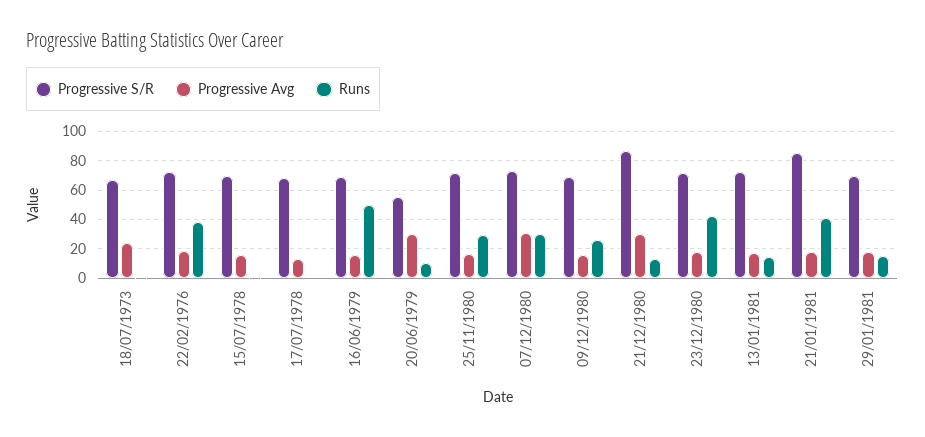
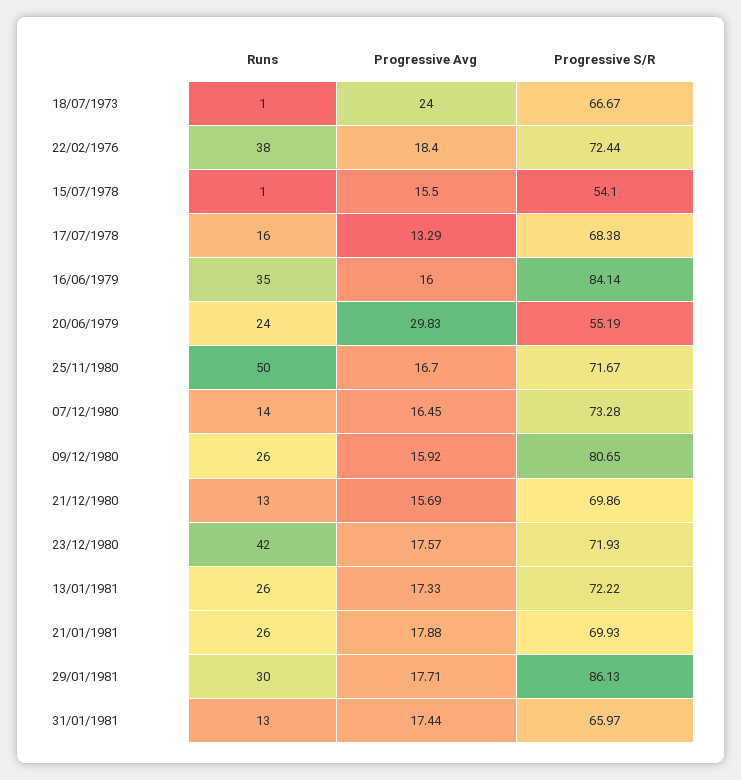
Progressive S/R, 15/07/1978: 70 -> 54.1
Runs, 17/07/1978: 0 -> 16
Progressive S/R, 16/06/1979: 70 -> 84.14
Runs, 16/06/1979: 50 -> 35
Runs, 20/06/1979: 10 -> 24
Runs, 25/11/1980: 30 -> 50
Progressive Avg, 07/12/1980: 30 -> 16.45
Runs, 07/12/1980: 30 -> 14
Progressive S/R, 09/12/1980: 70 -> 80.65
Progressive S/R, 21/12/1980: 85 -> 69.86
Progressive Avg, 21/12/1980: 30 -> 15.69
Runs, 13/01/1981: 15 -> 26
Progressive S/R, 21/01/1981: 85 -> 69.93
Runs, 21/01/1981: 40 -> 26
Progressive S/R, 29/01/1981: 70 -> 86.13
Runs, 29/01/1981: 15 -> 30
Runs, 31/01/1981: none -> 13
Progressive Avg, 31/01/1981: none -> 17.44
Progressive S/R, 31/01/1981: none -> 65.97

